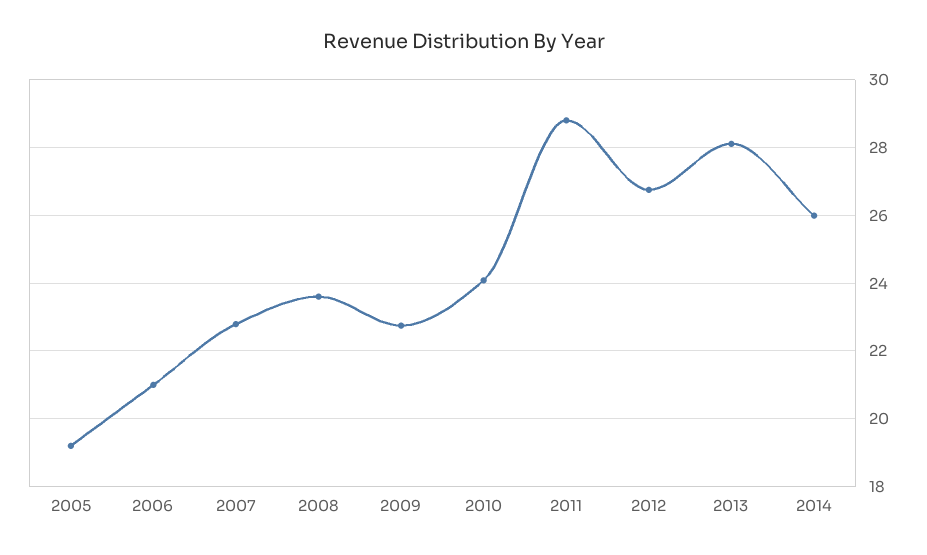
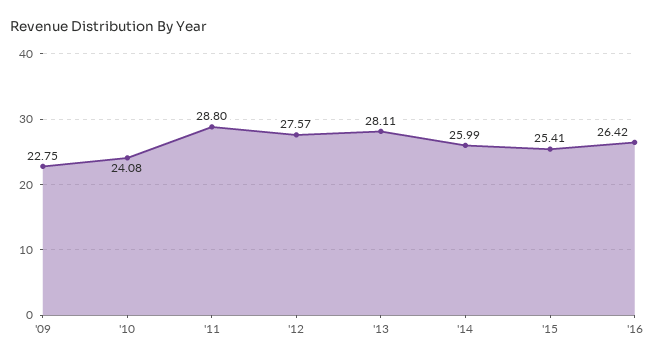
2005: 19.2 -> none
2006: 21 -> none
2007: 22.8 -> none
2008: 23.6 -> none
2012: 26.8 -> 27.57
'15: none -> 25.41
'16: none -> 26.42

